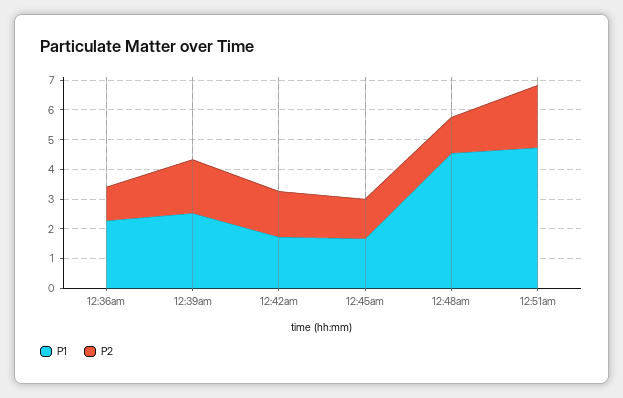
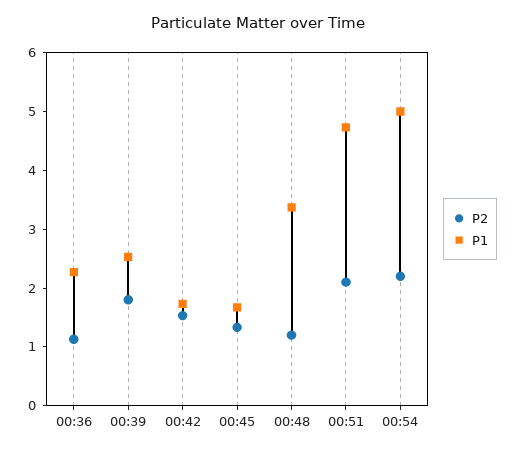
P1, 12:48am: 4.5 -> 3.4
P2, 00:54: none -> 2.2
P1, 00:54: none -> 5

